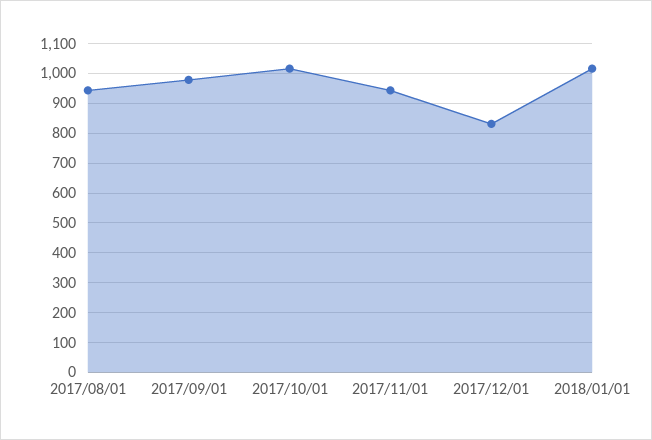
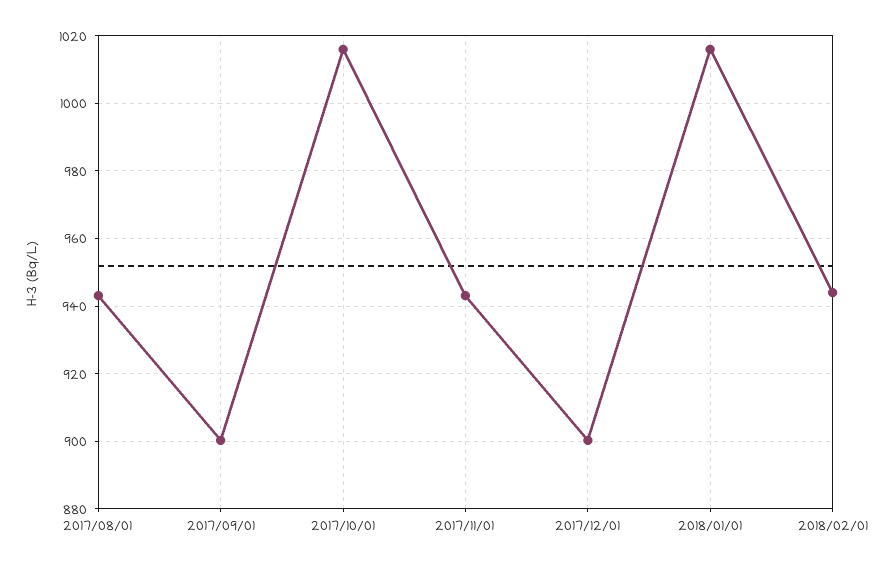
2017/09/01: 975 -> 900
2017/12/01: 825 -> 900
2018/02/01: none -> 944

